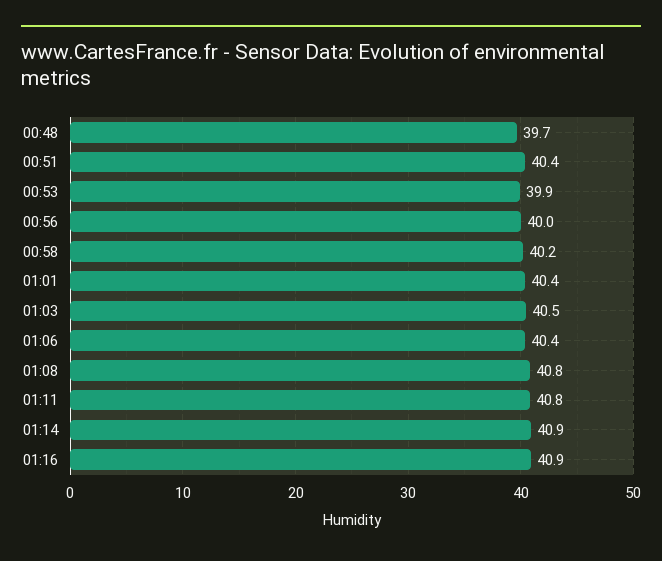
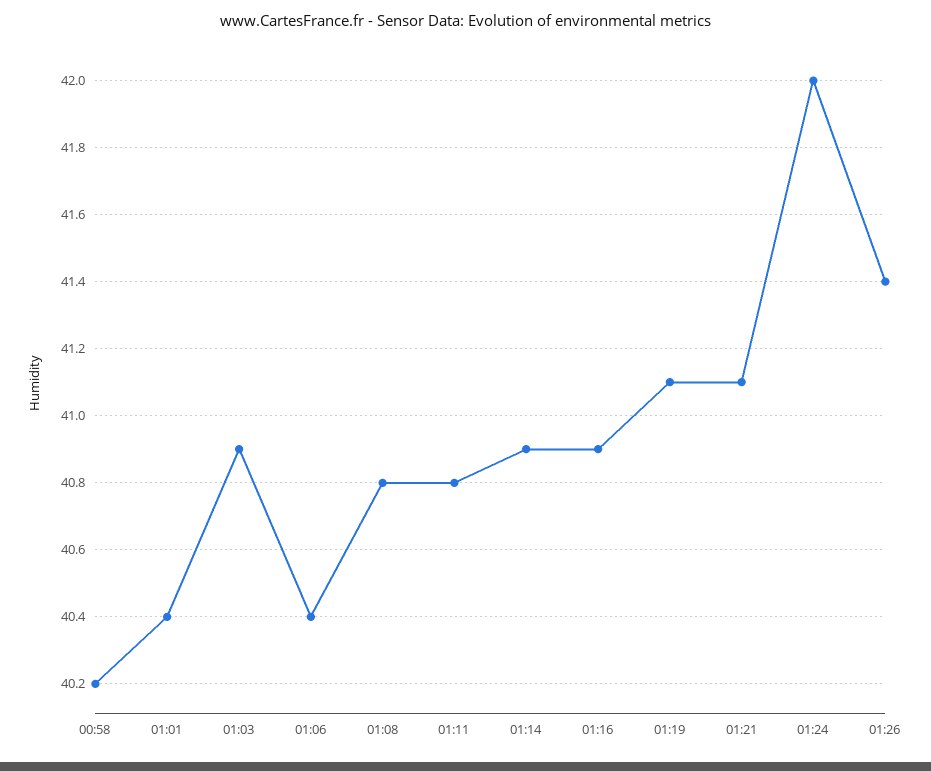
00:48: 39.7 -> none
00:51: 40.4 -> none
00:53: 39.9 -> none
00:56: 40 -> none
01:03: 40.5 -> 40.9
01:19: none -> 41.1
01:21: none -> 41.1
01:24: none -> 42
01:26: none -> 41.4

